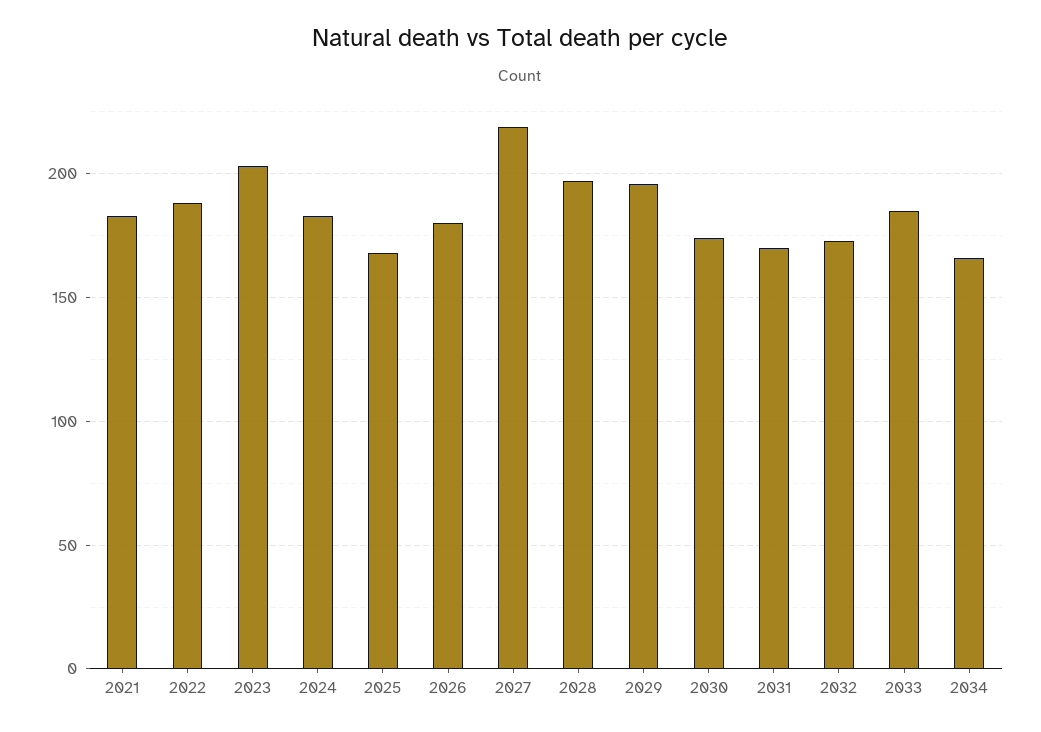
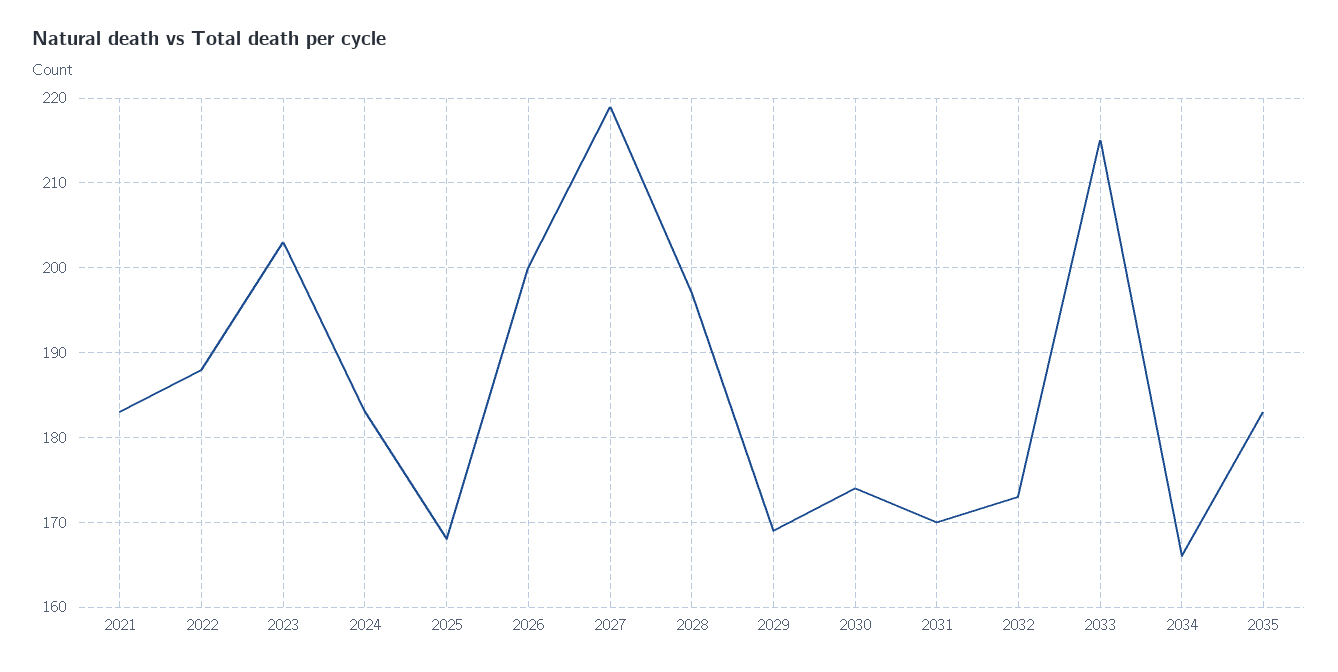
2026: 180 -> 200
2029: 195 -> 169
2033: 185 -> 215
2035: none -> 183

